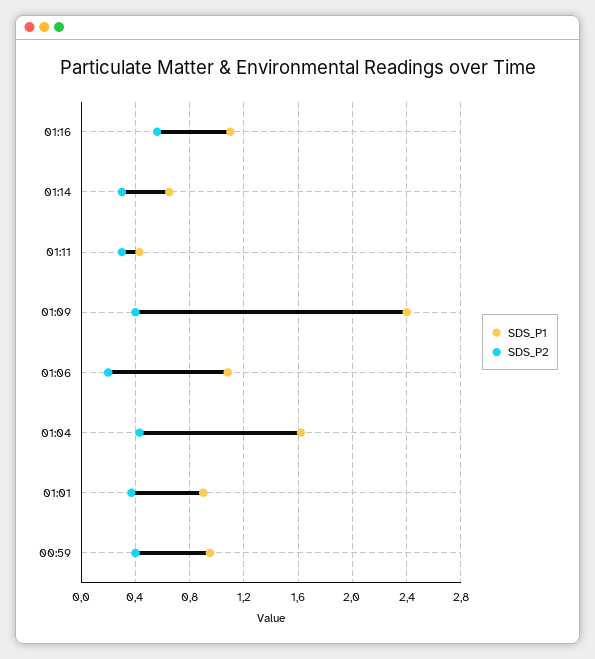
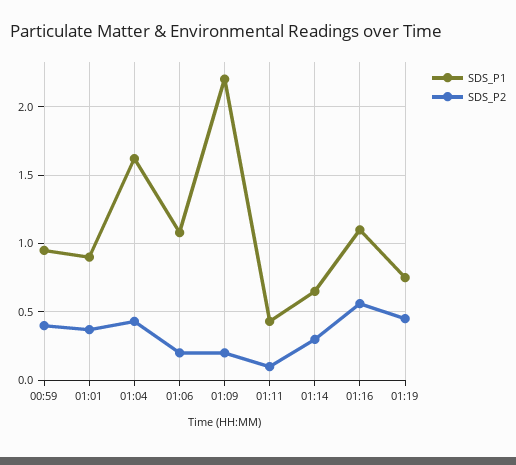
SDS_P2, 01:11: 0.3 -> 0.1
SDS_P1, 01:09: 2.4 -> 2.2
SDS_P2, 01:09: 0.4 -> 0.2
SDS_P1, 01:19: none -> 0.75
SDS_P2, 01:19: none -> 0.45

